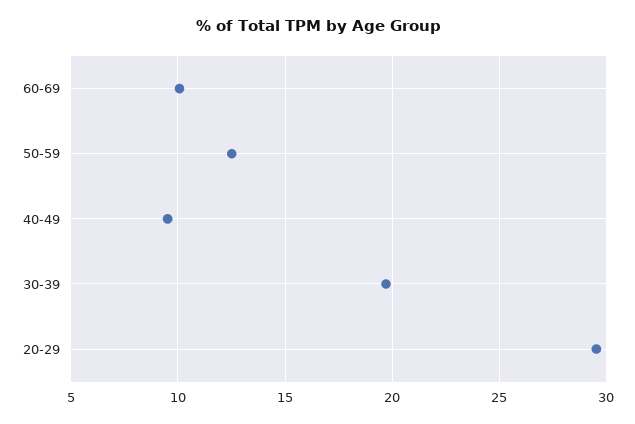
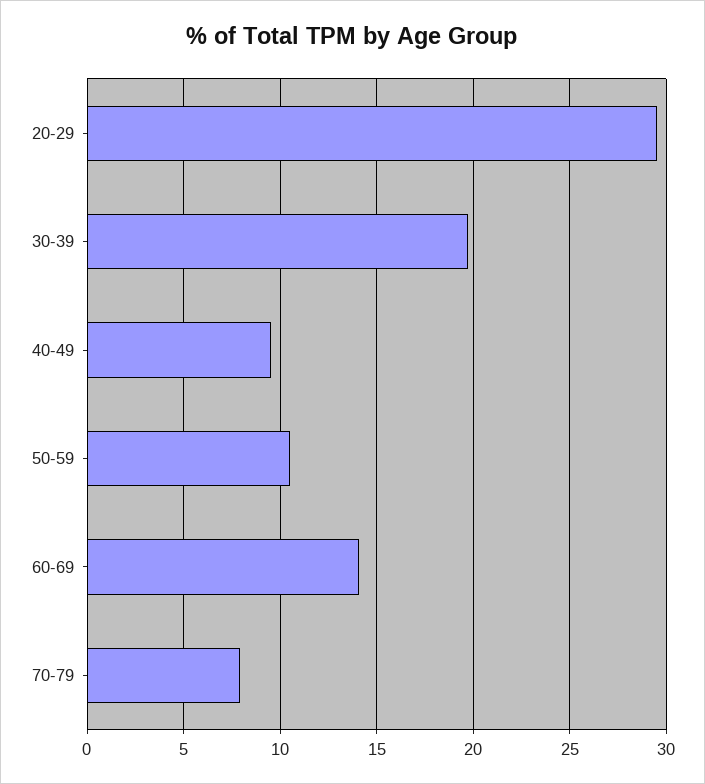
60-69: 10 -> 14
50-59: 12.5 -> 10.5
70-79: none -> 8

